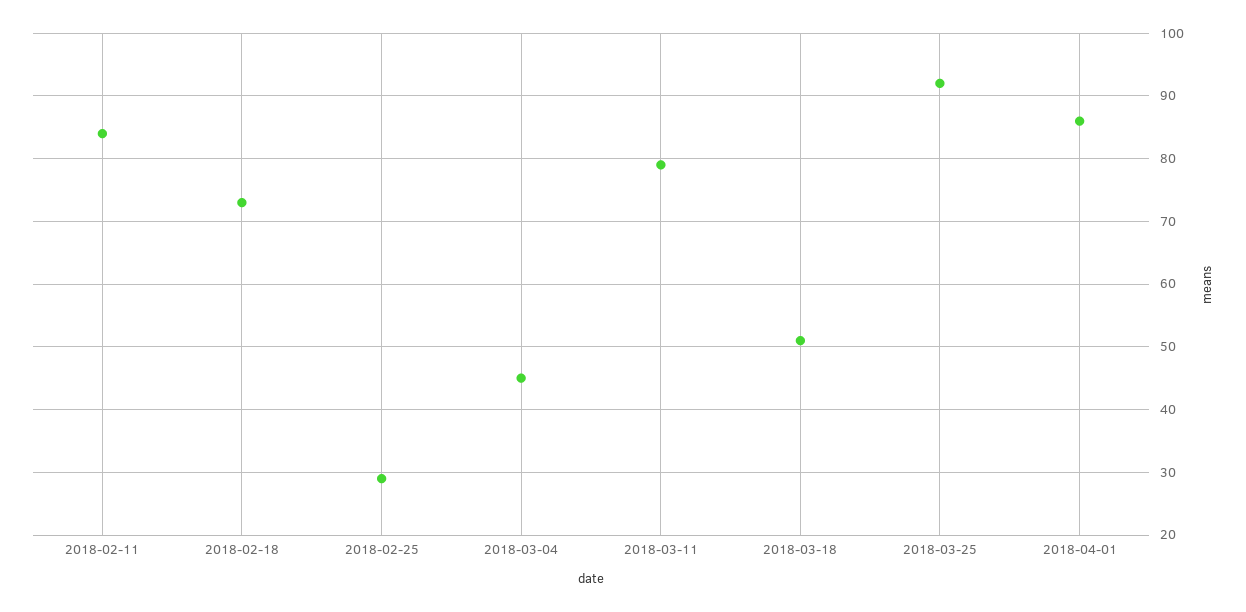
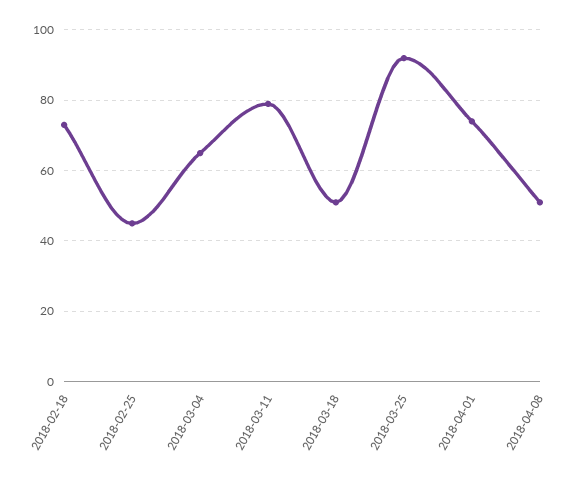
2018-02-11: 84 -> none
2018-02-25: 29 -> 45
2018-03-04: 45 -> 65
2018-04-01: 86 -> 75
2018-04-08: none -> 50

